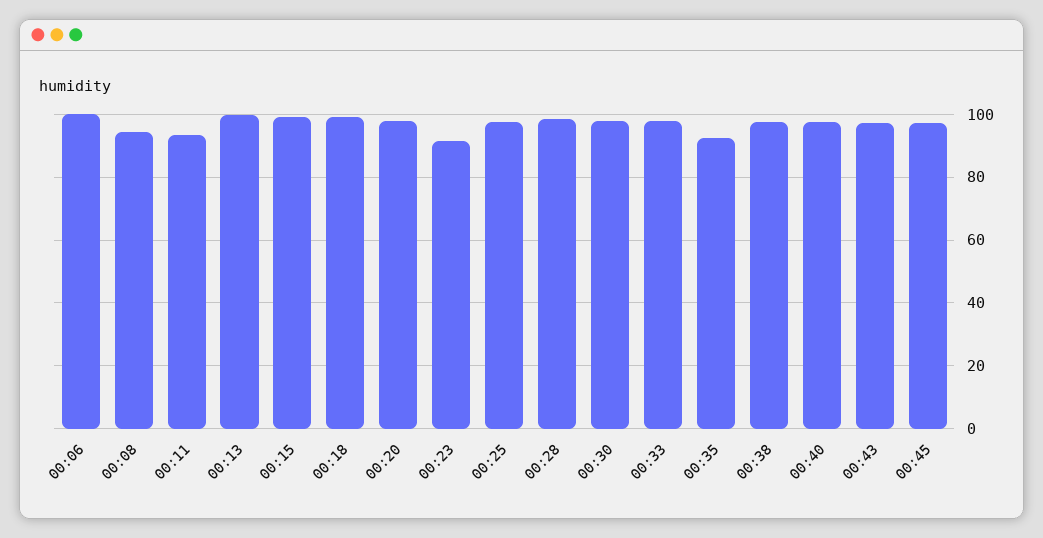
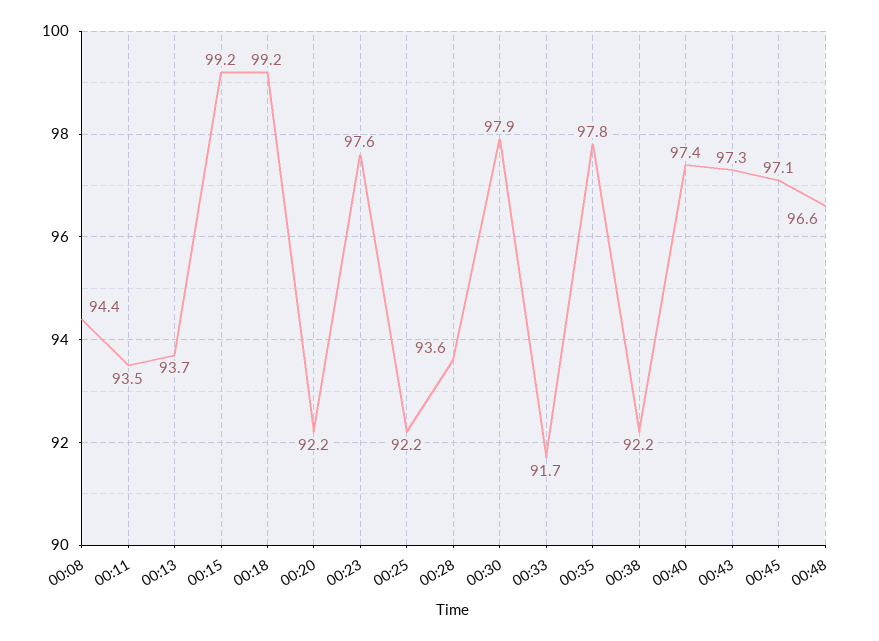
00:06: 100 -> none
00:13: 100 -> 93.7
00:20: 98 -> 92.2
00:23: 92 -> 97.6
00:25: 98 -> 92.2
00:28: 98 -> 93.6
00:33: 98 -> 91.7
00:35: 92 -> 97.8
00:38: 98 -> 92.2
00:48: none -> 96.6

